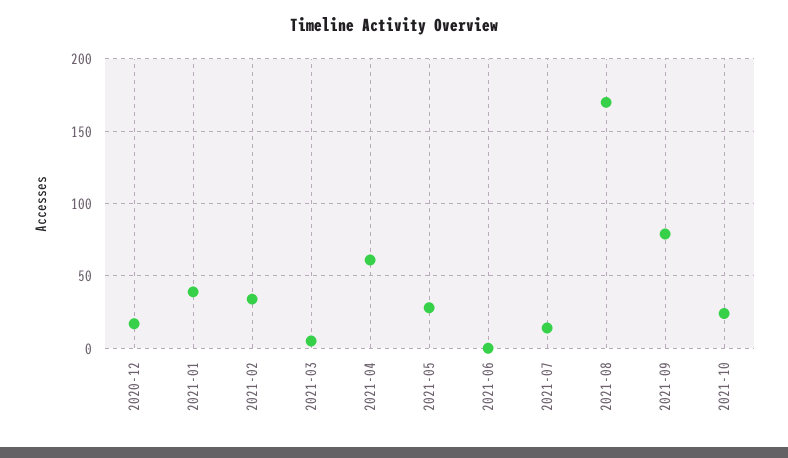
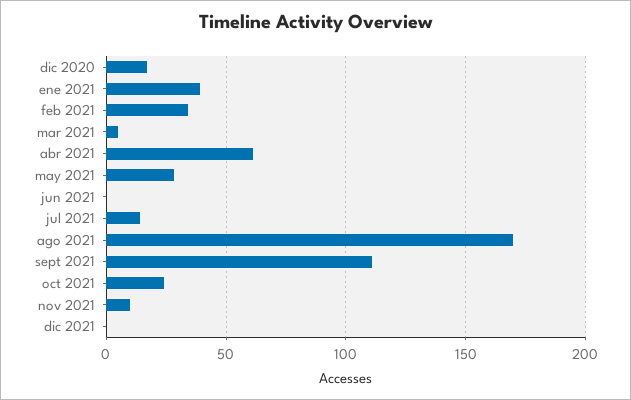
2021-09: 80 -> 110
nov 2021: none -> 10
dic 2021: none -> 0

